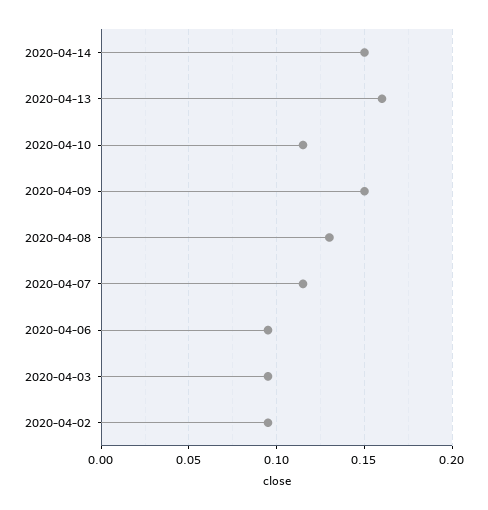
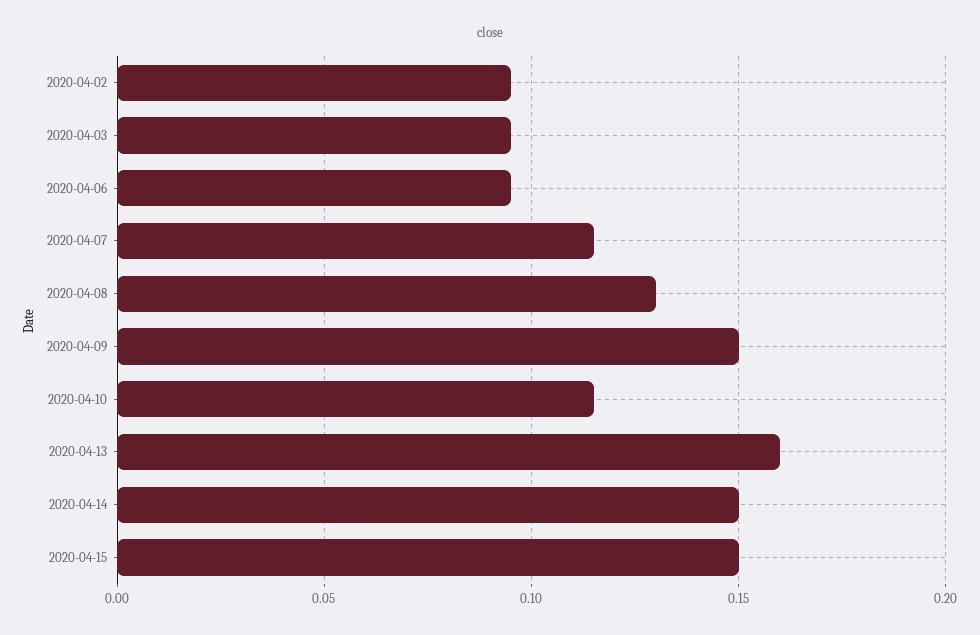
2020-04-15: none -> 0.15

